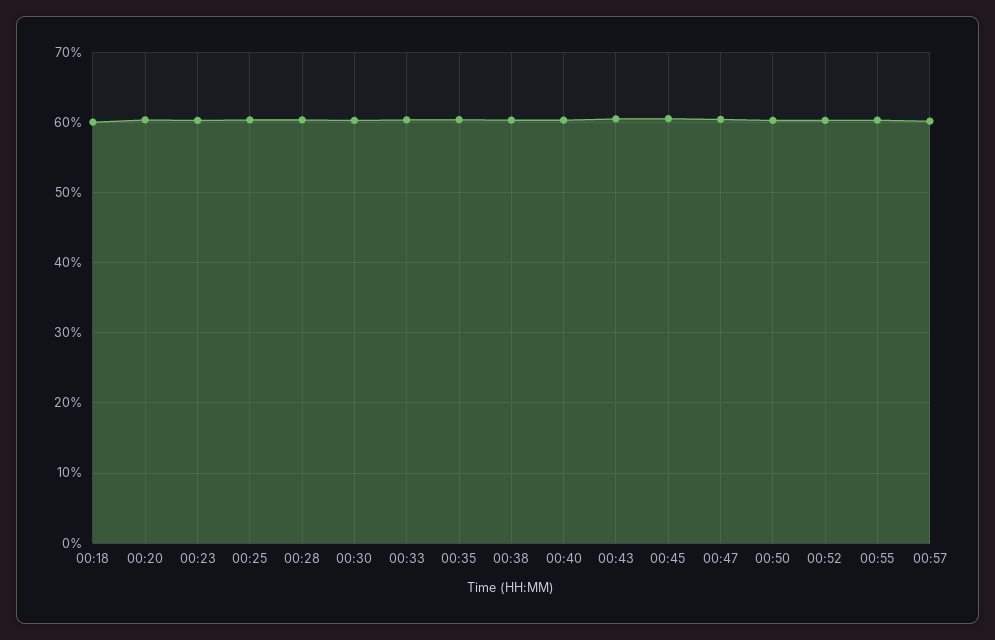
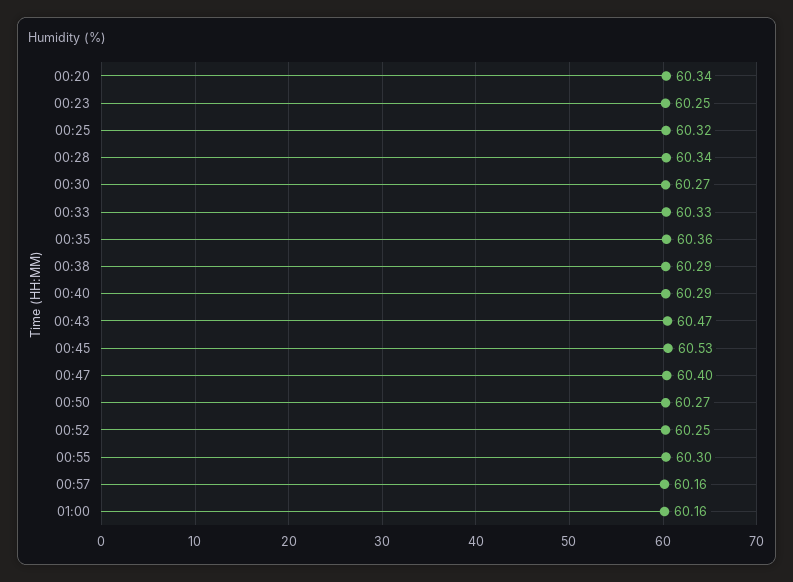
00:18: 60 -> none
01:00: none -> 60.16

